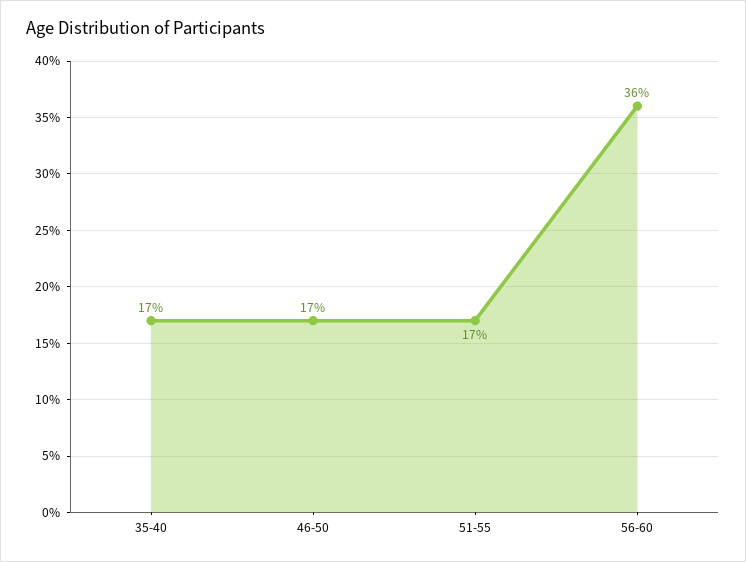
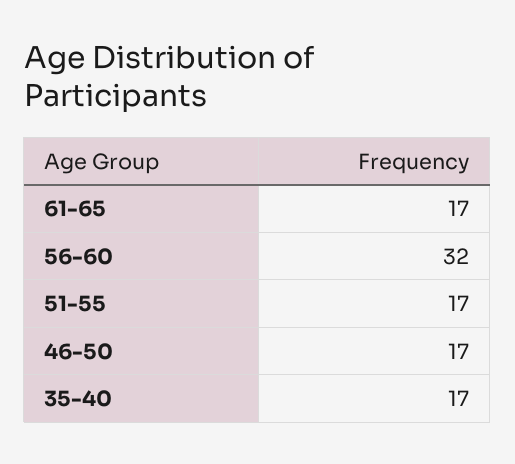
56-60: 36 -> 32
61-65: none -> 17

